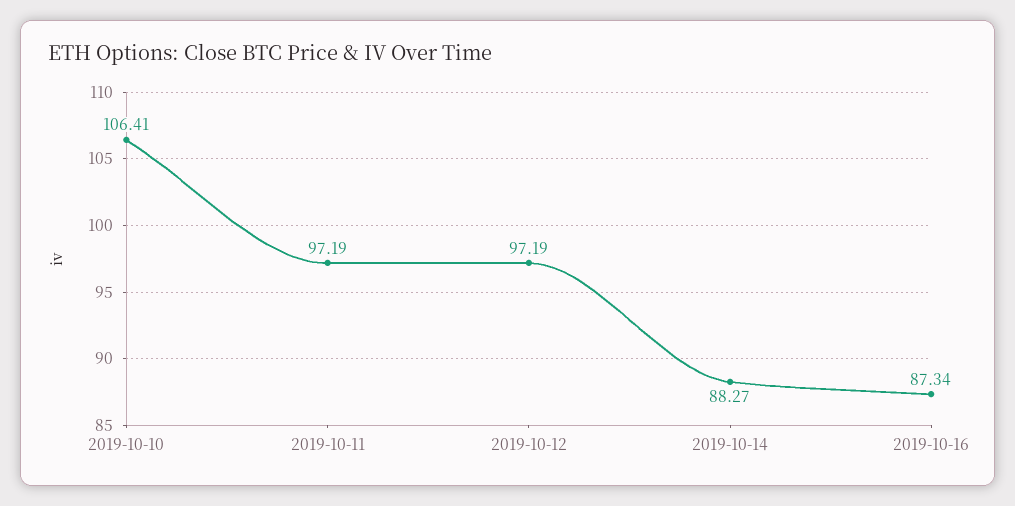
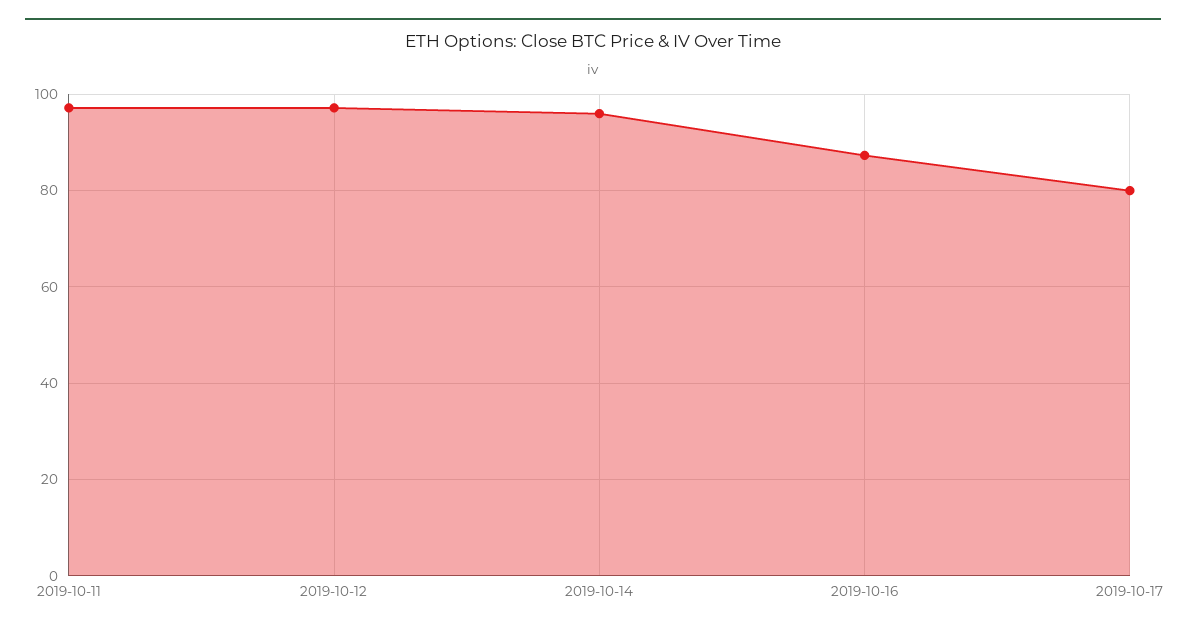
2019-10-10: 106.41 -> none
2019-10-14: 88.27 -> 96
2019-10-17: none -> 80

